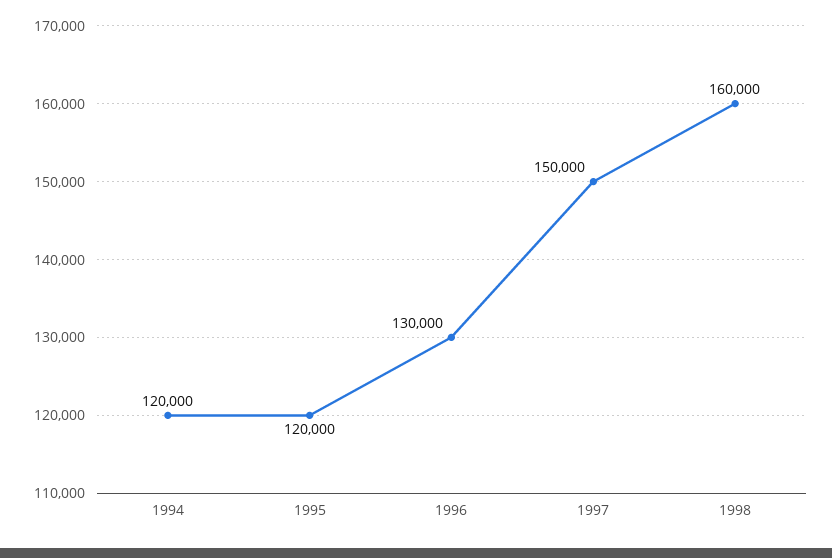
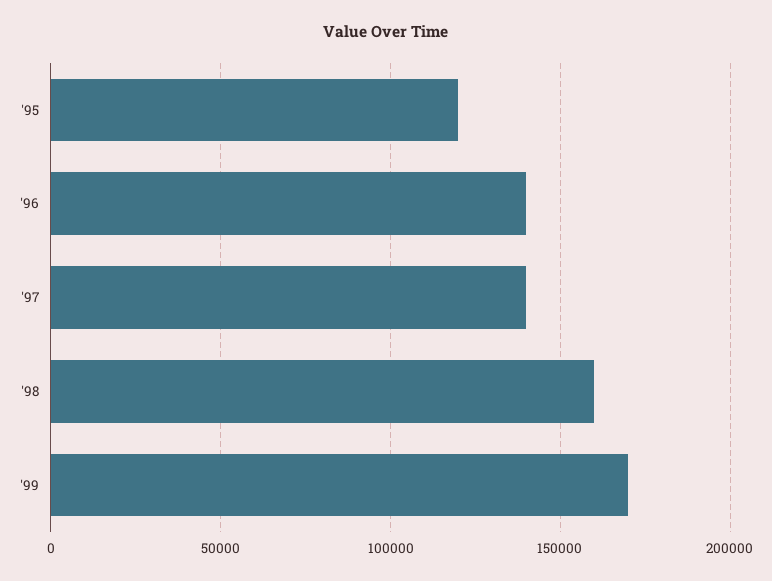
1994: 120000 -> none
1996: 130000 -> 140000
1997: 150000 -> 140000
'99: none -> 170000

